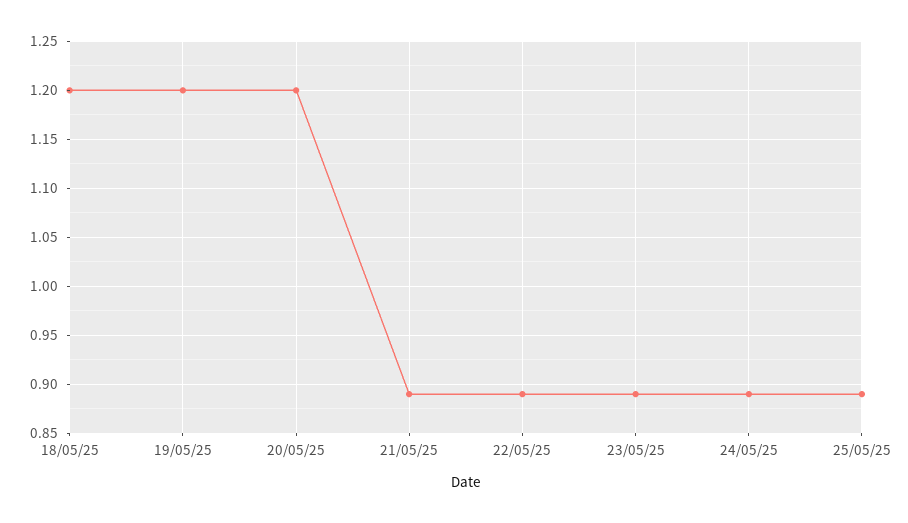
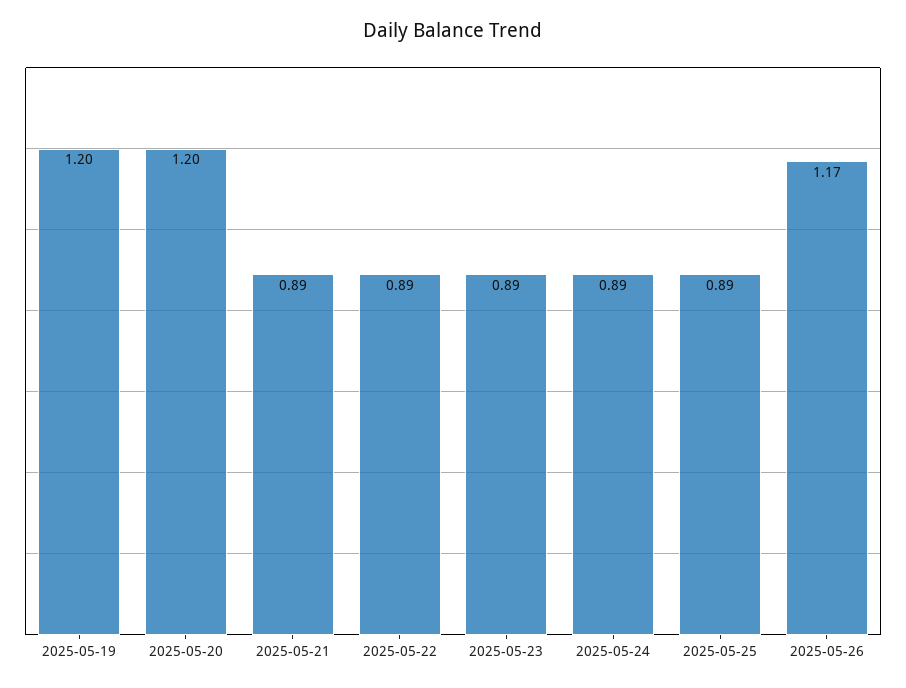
18/05/25: 1.2 -> none
2025-05-26: none -> 1.17

